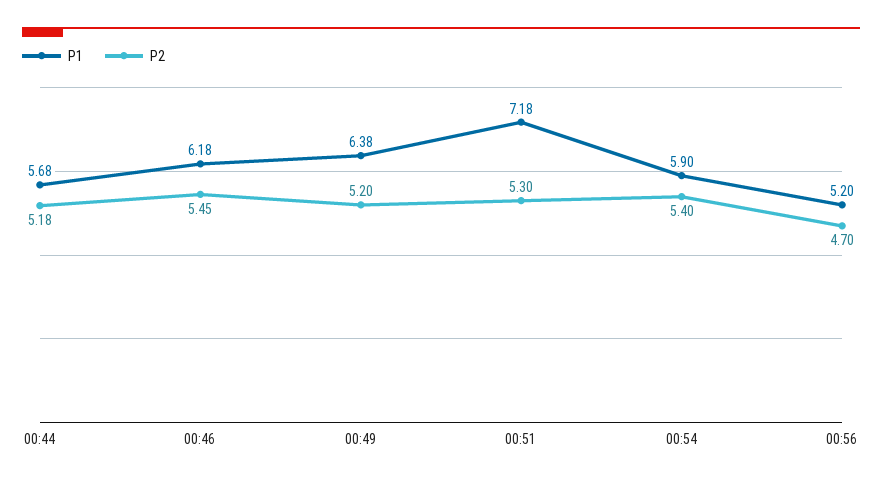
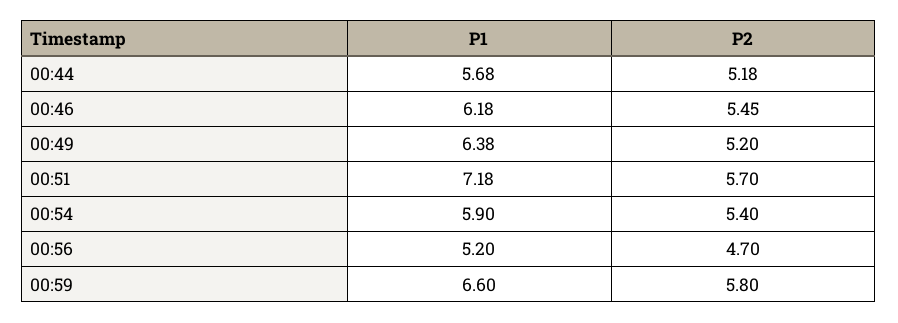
P2, 00:51: 5.3 -> 5.7
P1, 00:59: none -> 6.6
P2, 00:59: none -> 5.8

